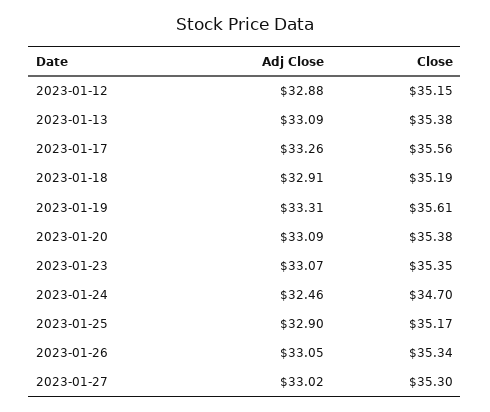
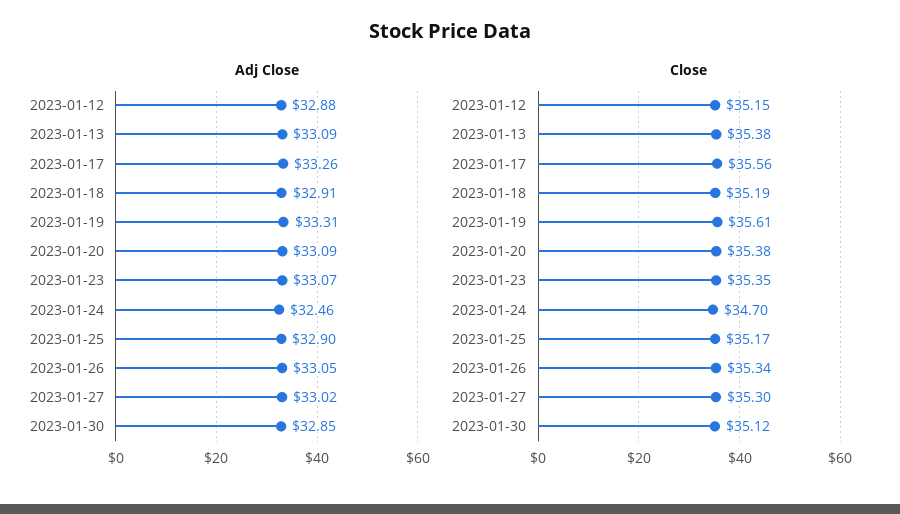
Adj Close, 2023-01-30: none -> 32.85
Close, 2023-01-30: none -> 35.12

